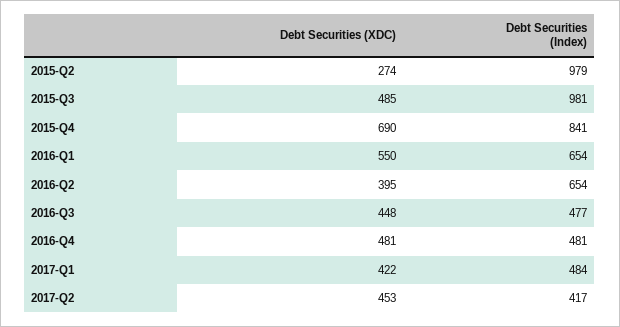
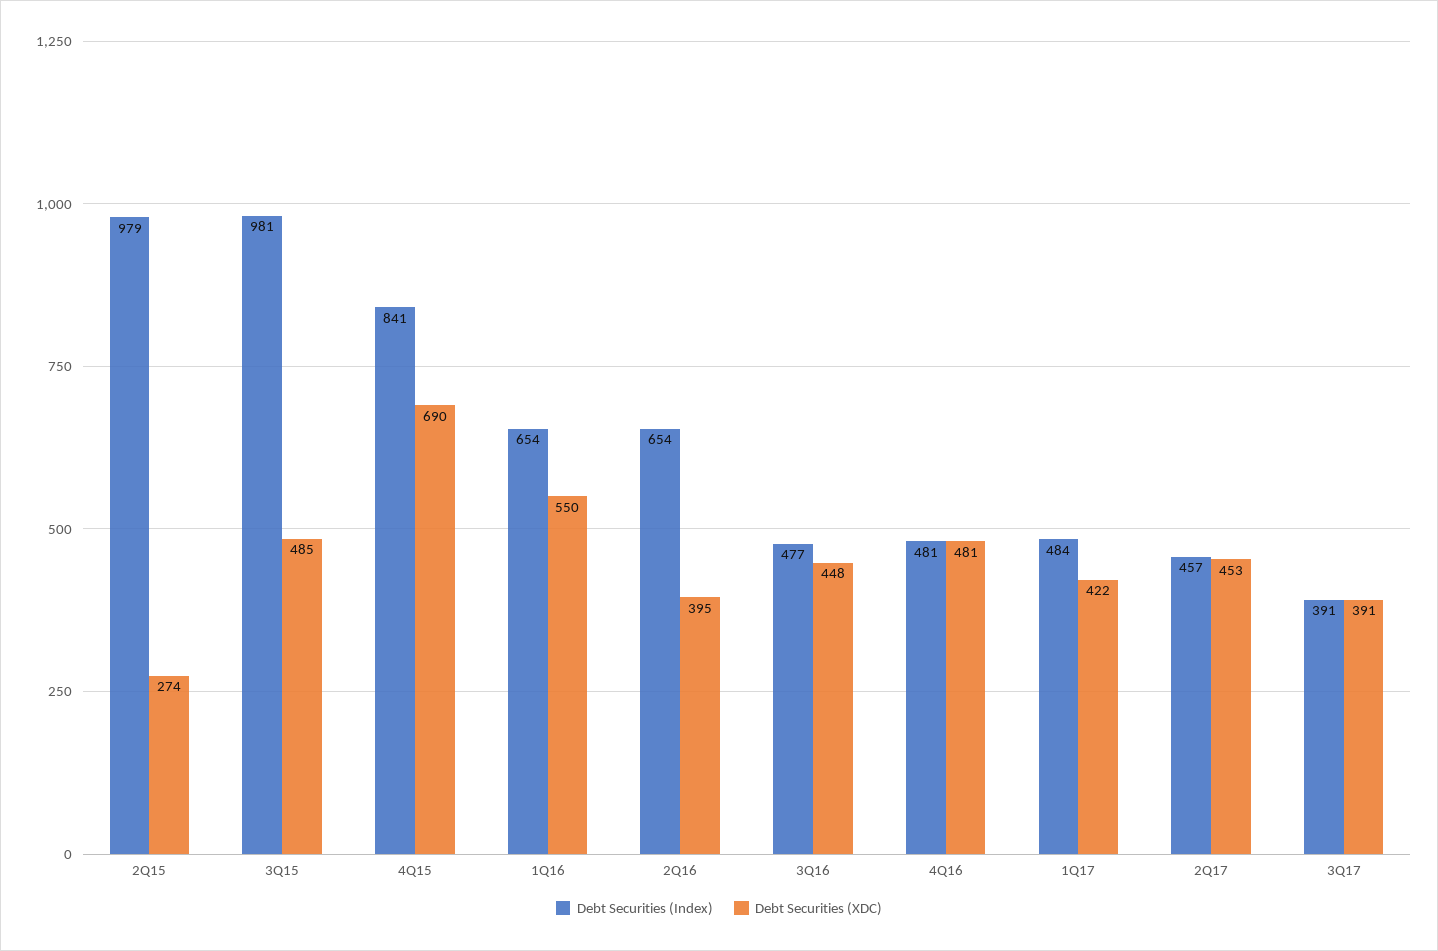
Debt Securities (Index), 2017-Q2: 417 -> 457
Debt Securities (Index), 3Q17: none -> 391
Debt Securities (XDC), 3Q17: none -> 391

